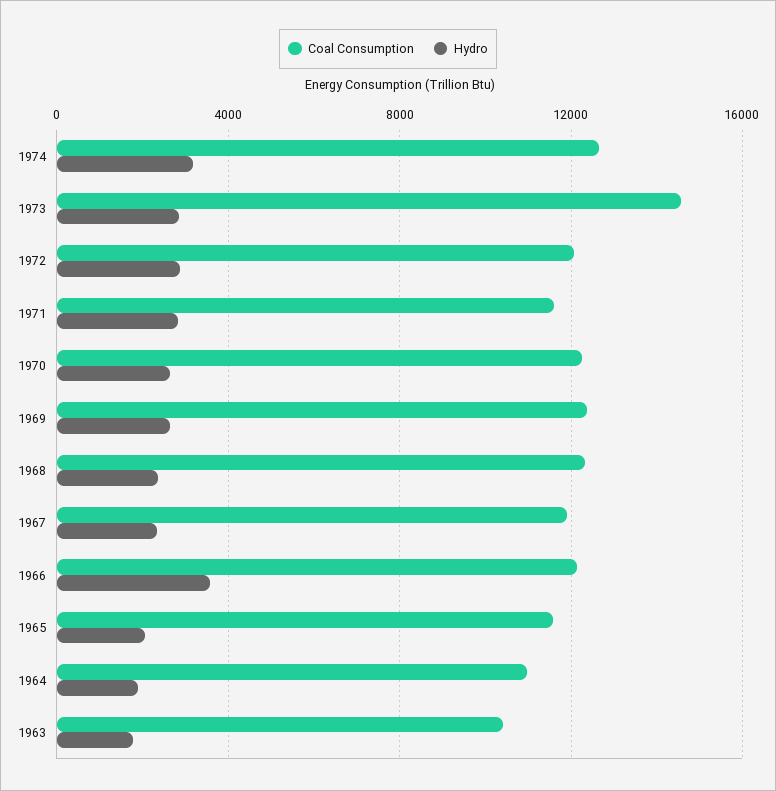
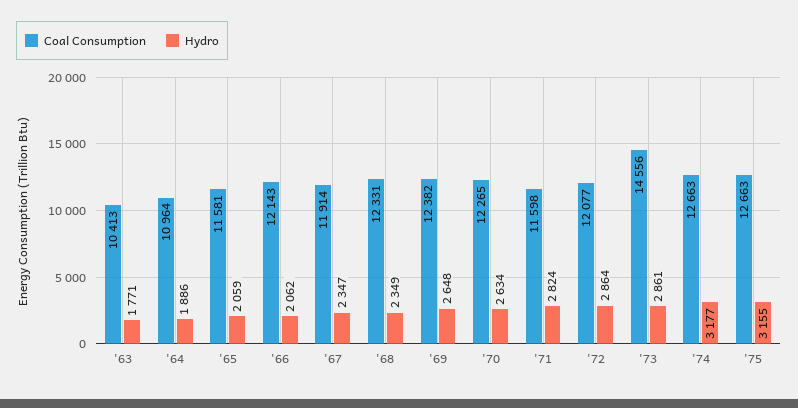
Hydro, 1966: 3500 -> 2062
Coal Consumption, '75: none -> 12663
Hydro, '75: none -> 3155

